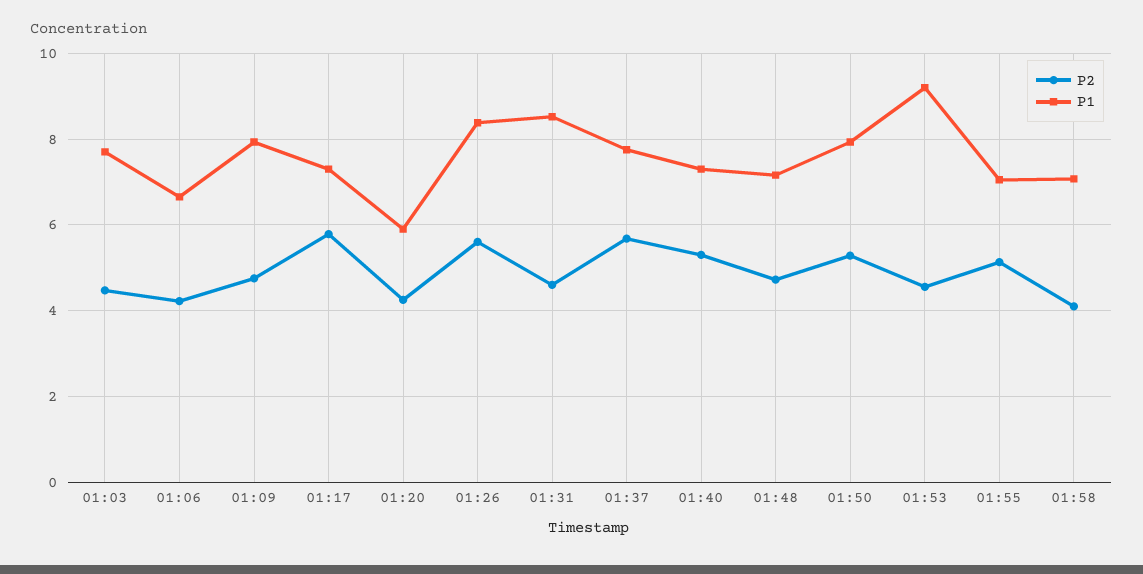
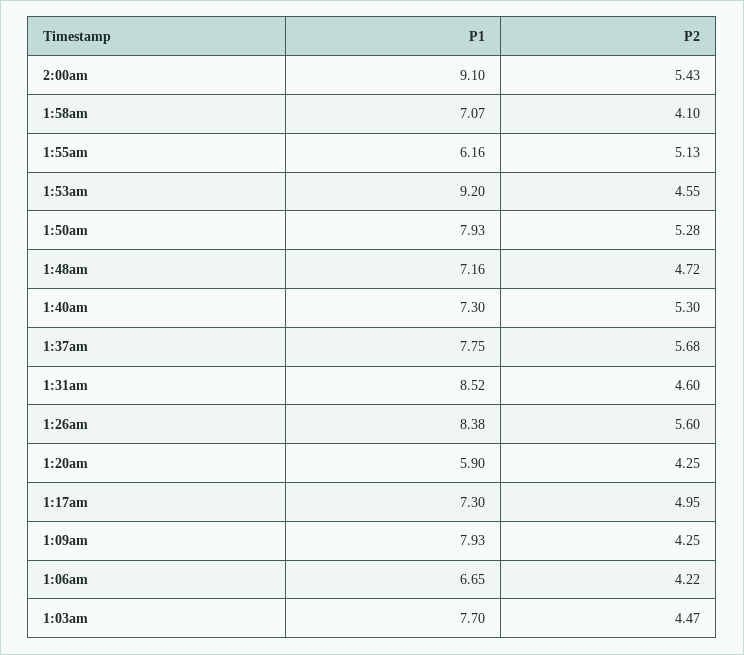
P2, 01:09: 4.8 -> 4.25
P2, 01:17: 5.8 -> 4.95
P1, 01:55: 7 -> 6.16
P1, 2:00am: none -> 9.1
P2, 2:00am: none -> 5.43

